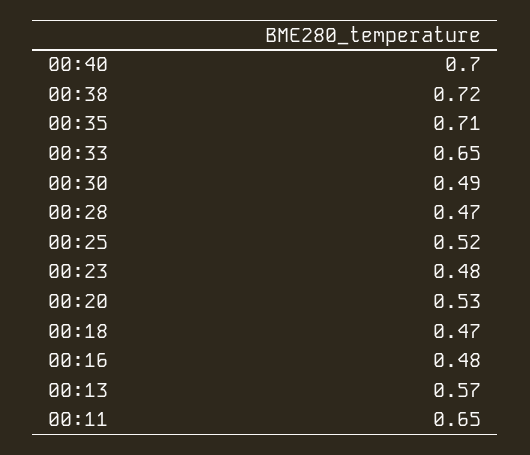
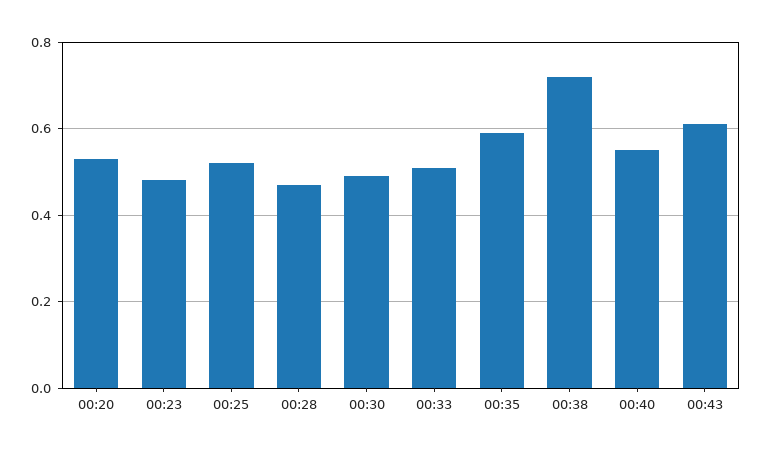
00:40: 0.7 -> 0.55
00:35: 0.71 -> 0.6
00:33: 0.65 -> 0.5
00:18: 0.47 -> none
00:16: 0.48 -> none
00:13: 0.57 -> none
00:11: 0.65 -> none
00:43: none -> 0.6

